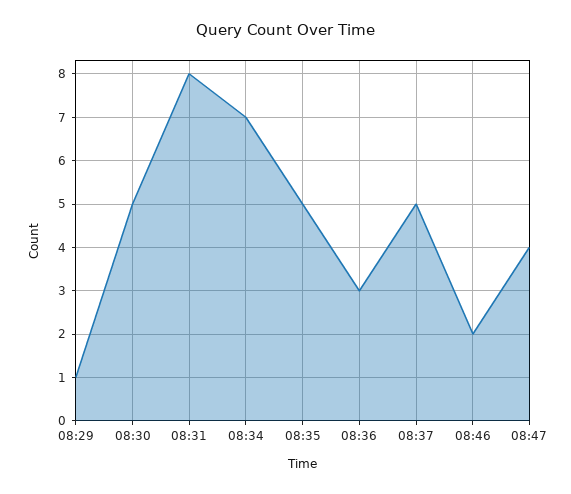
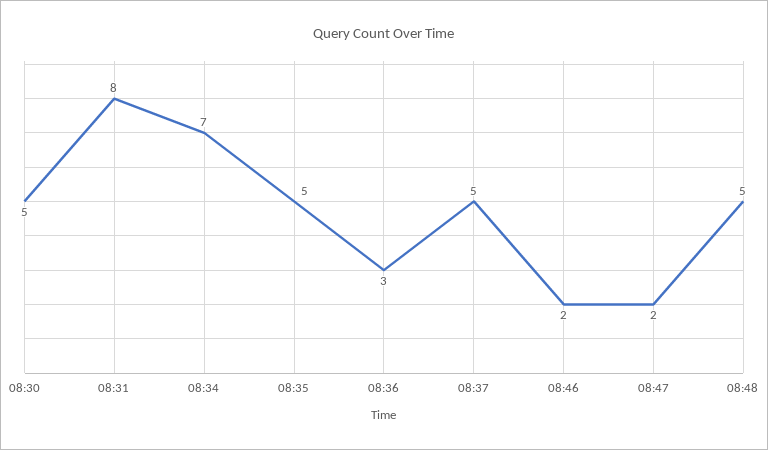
08:29: 1 -> none
08:47: 4 -> 2
08:48: none -> 5

